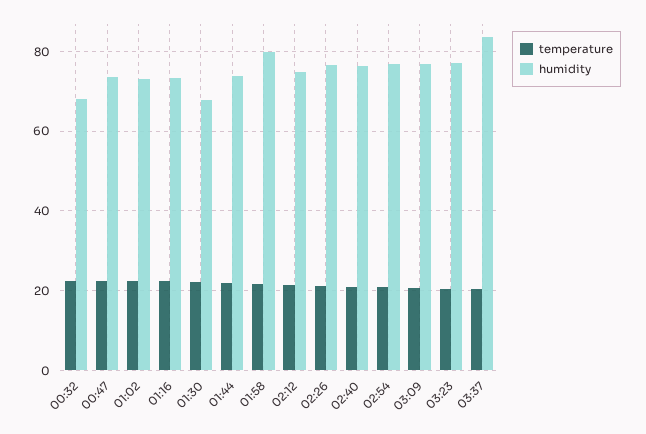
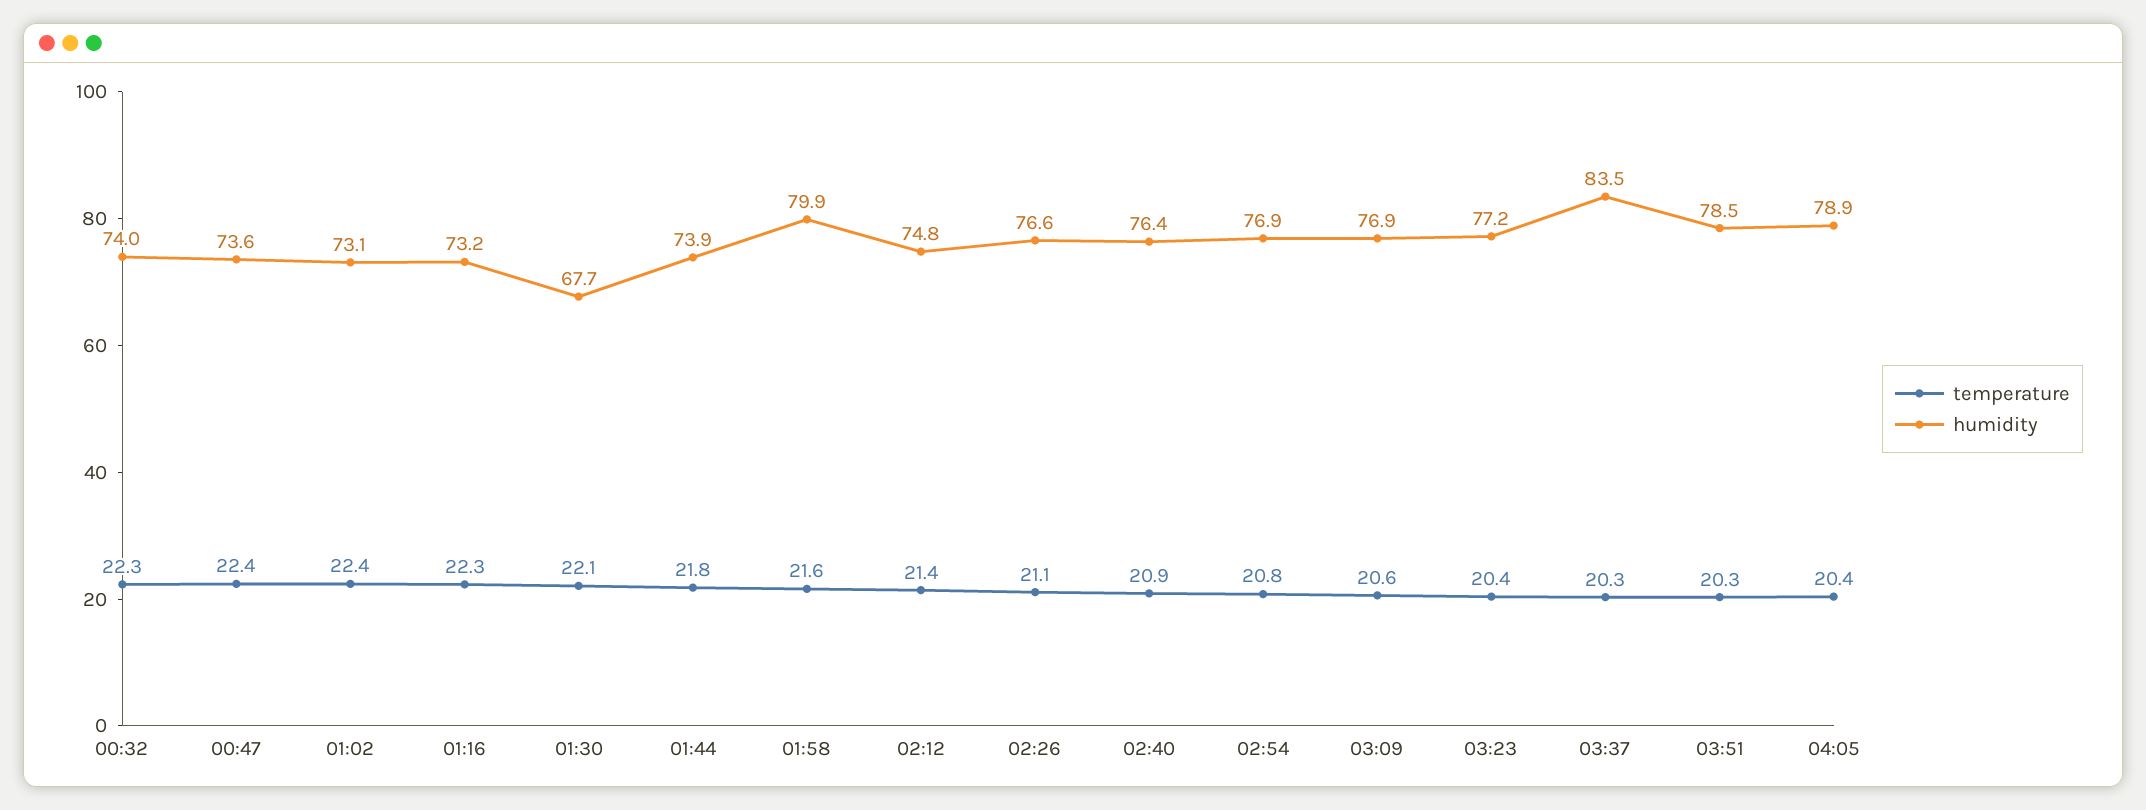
humidity, 00:32: 68 -> 74
temperature, 03:51: none -> 20.3
humidity, 03:51: none -> 78.5
temperature, 04:05: none -> 20.4
humidity, 04:05: none -> 78.9

